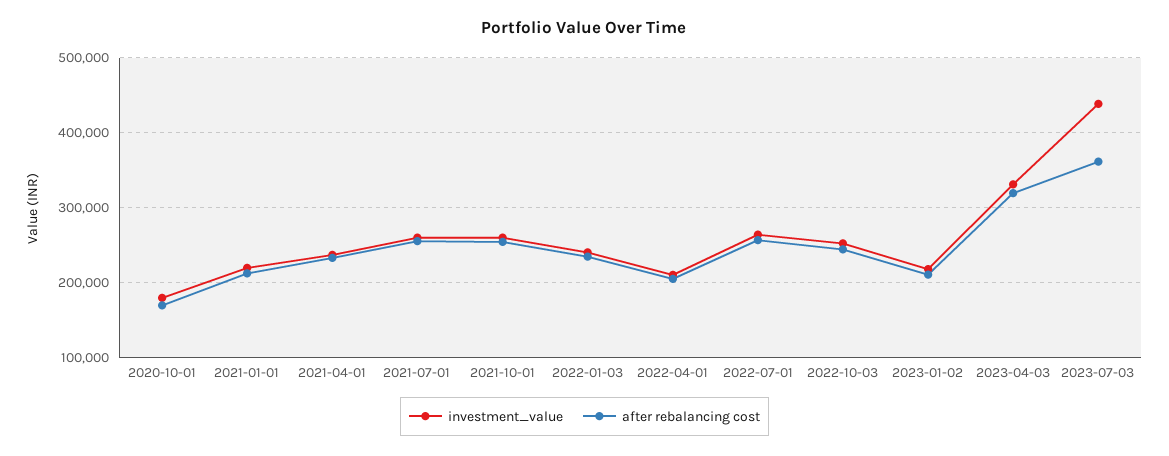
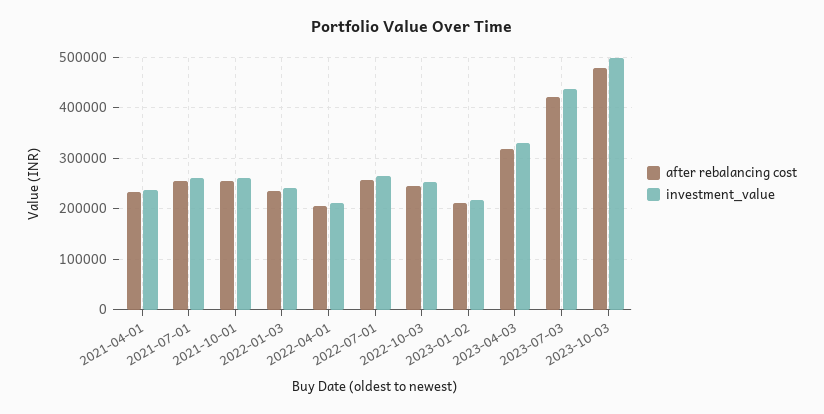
investment_value, 2020-10-01: 180000 -> none
after rebalancing cost, 2020-10-01: 170000 -> none
investment_value, 2021-01-01: 220000 -> none
after rebalancing cost, 2021-01-01: 210000 -> none
after rebalancing cost, 2023-07-03: 360000 -> 420000
after rebalancing cost, 2023-10-03: none -> 480000
investment_value, 2023-10-03: none -> 500000

